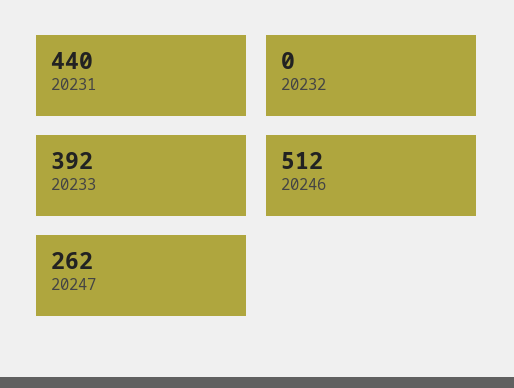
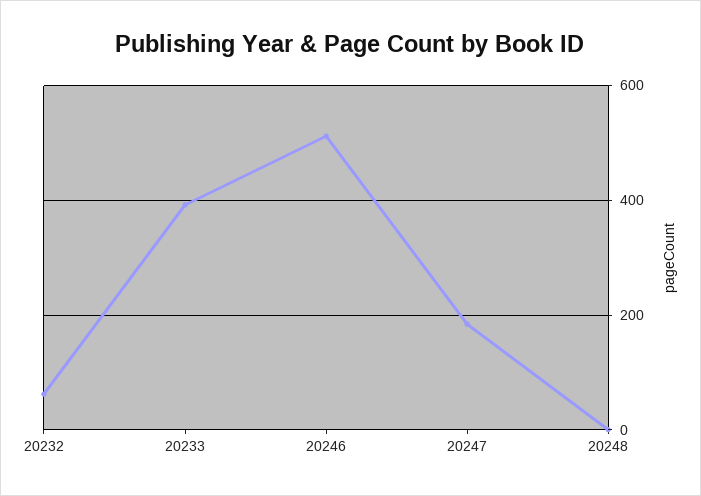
20231: 440 -> none
20232: 0 -> 60
20247: 262 -> 180
20248: none -> 0

